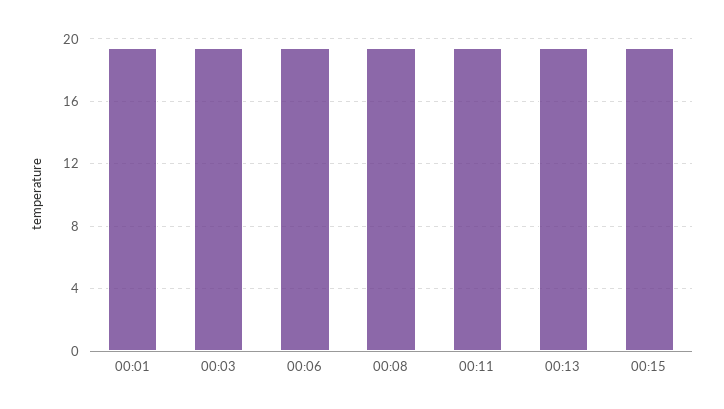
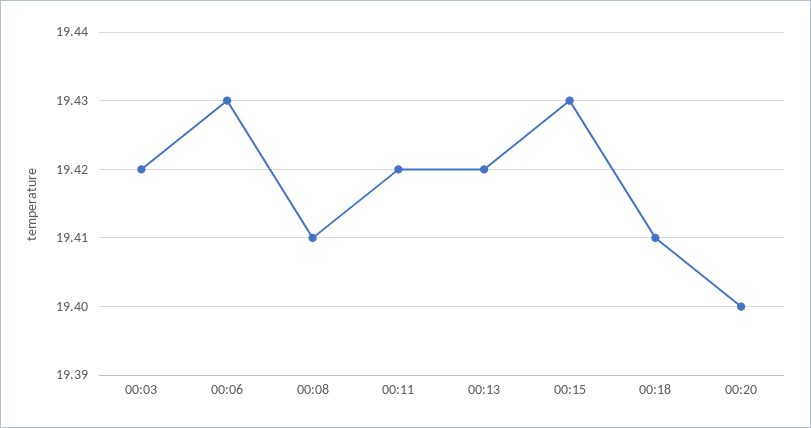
00:01: 19.5 -> none
00:18: none -> 19.41
00:20: none -> 19.4

